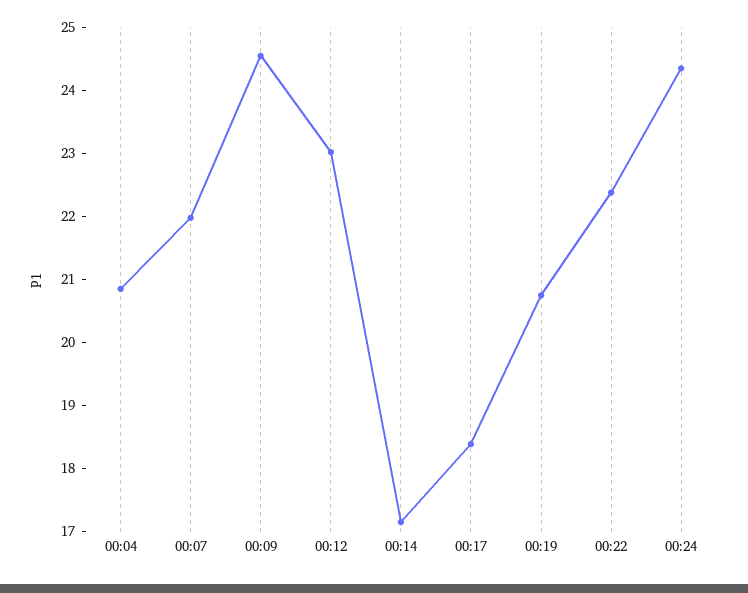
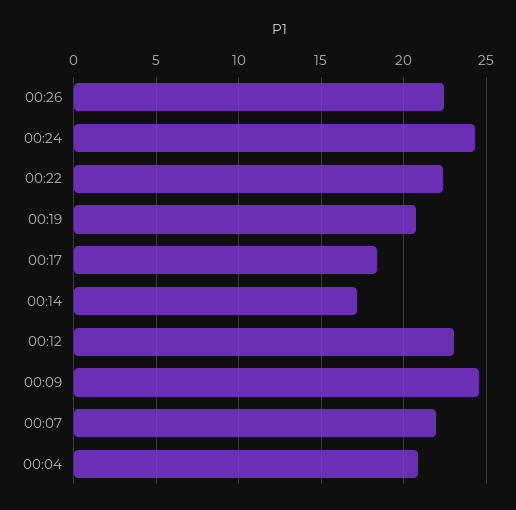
00:26: none -> 22.5

